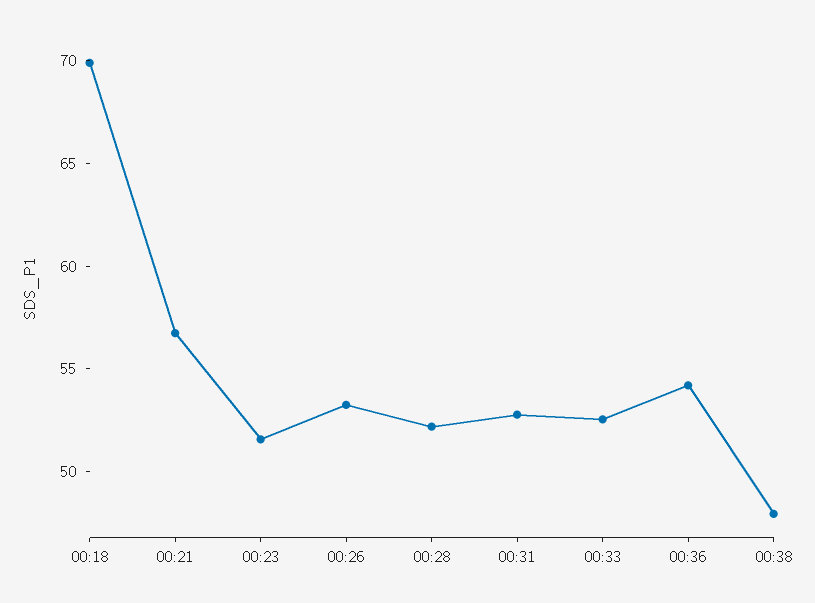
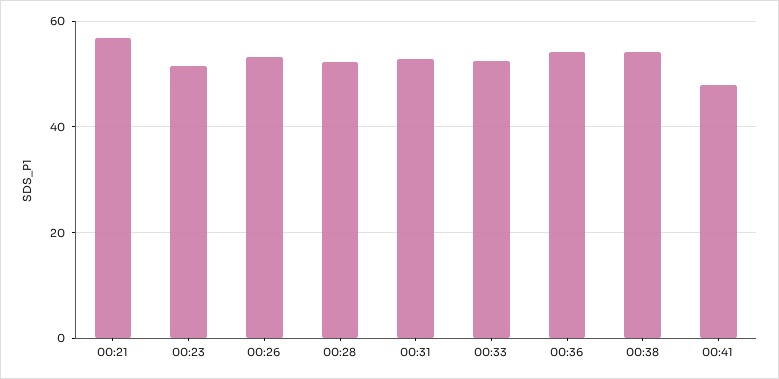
00:18: 70 -> none
00:38: 48 -> 54
00:41: none -> 48

